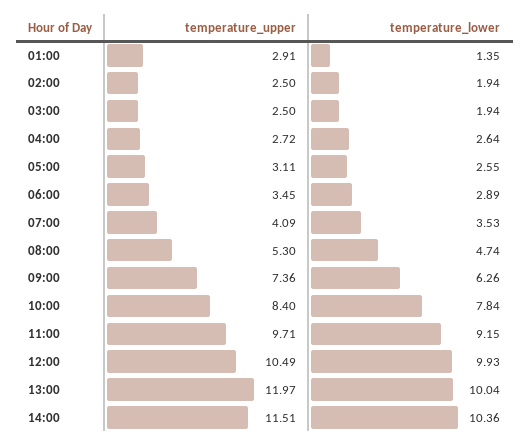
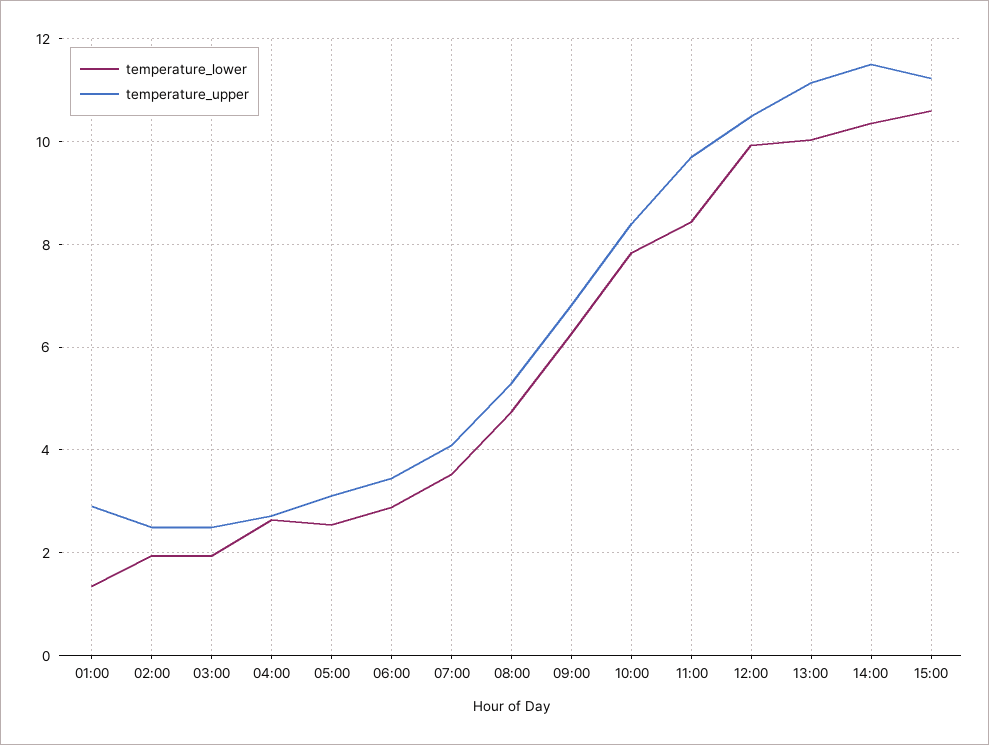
temperature_upper, 09:00: 7.36 -> 6.8
temperature_lower, 11:00: 9.15 -> 8.4
temperature_upper, 13:00: 11.97 -> 11.2
temperature_lower, 15:00: none -> 10.6
temperature_upper, 15:00: none -> 11.2

